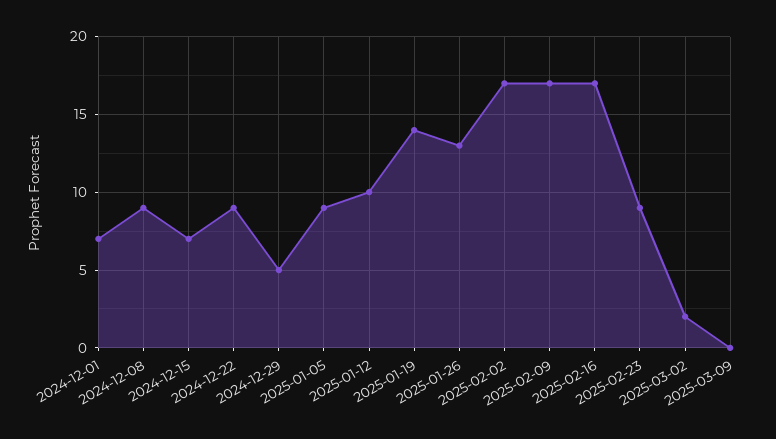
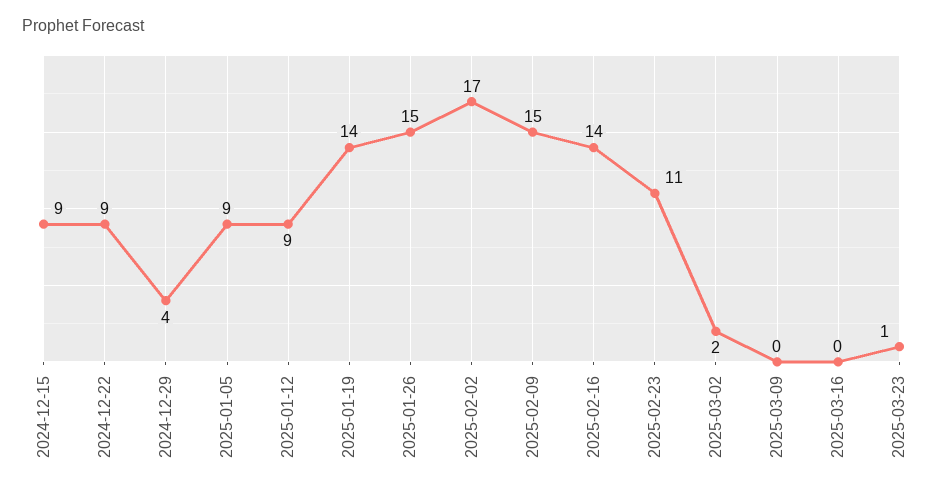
2024-12-01: 7 -> none
2024-12-08: 9 -> none
2024-12-15: 7 -> 9
2024-12-29: 5 -> 4
2025-01-12: 10 -> 9
2025-01-26: 13 -> 15
2025-02-09: 17 -> 15
2025-02-16: 17 -> 14
2025-02-23: 9 -> 11
2025-03-16: none -> 0
2025-03-23: none -> 1

